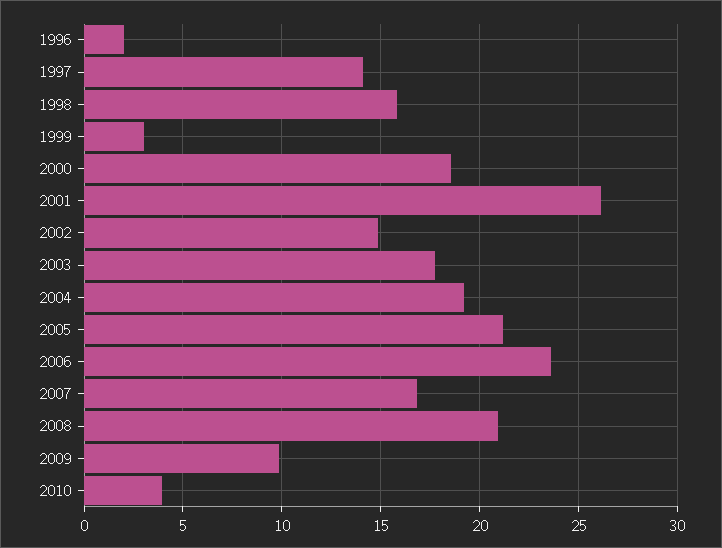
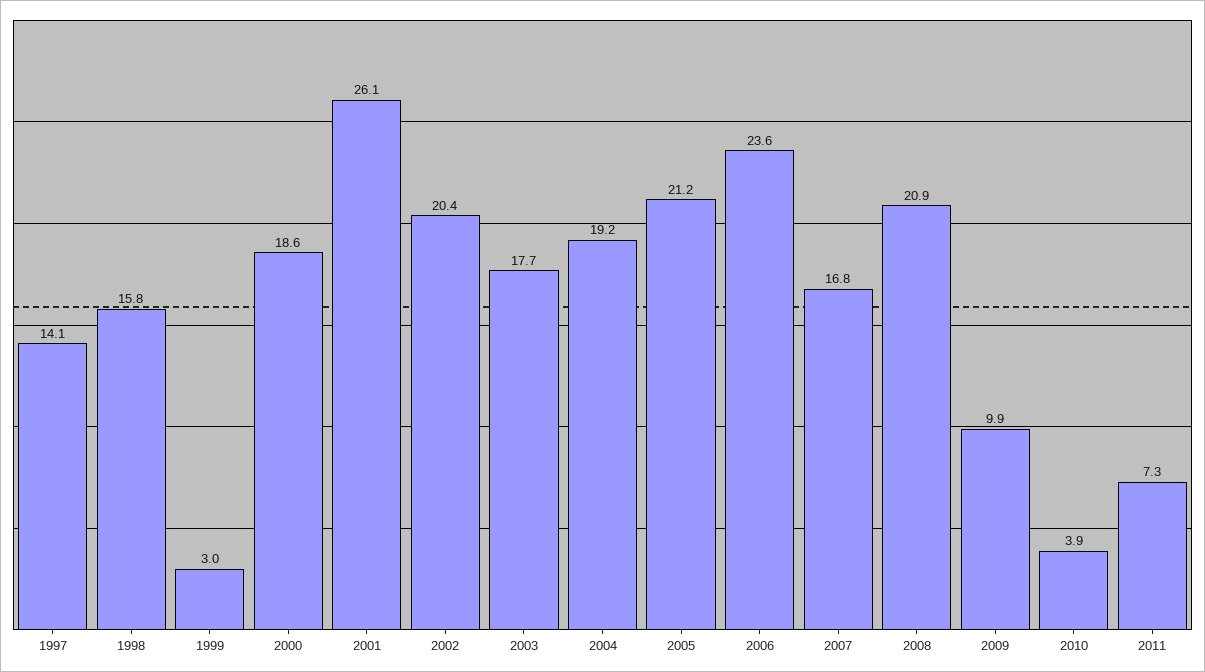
1996: 2 -> none
2002: 15 -> 20.4
2011: none -> 7.3

